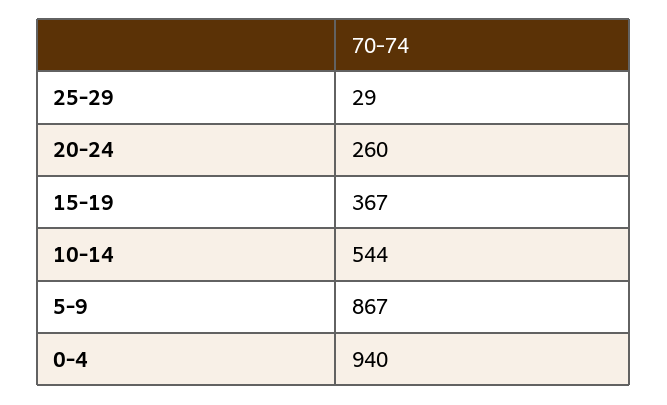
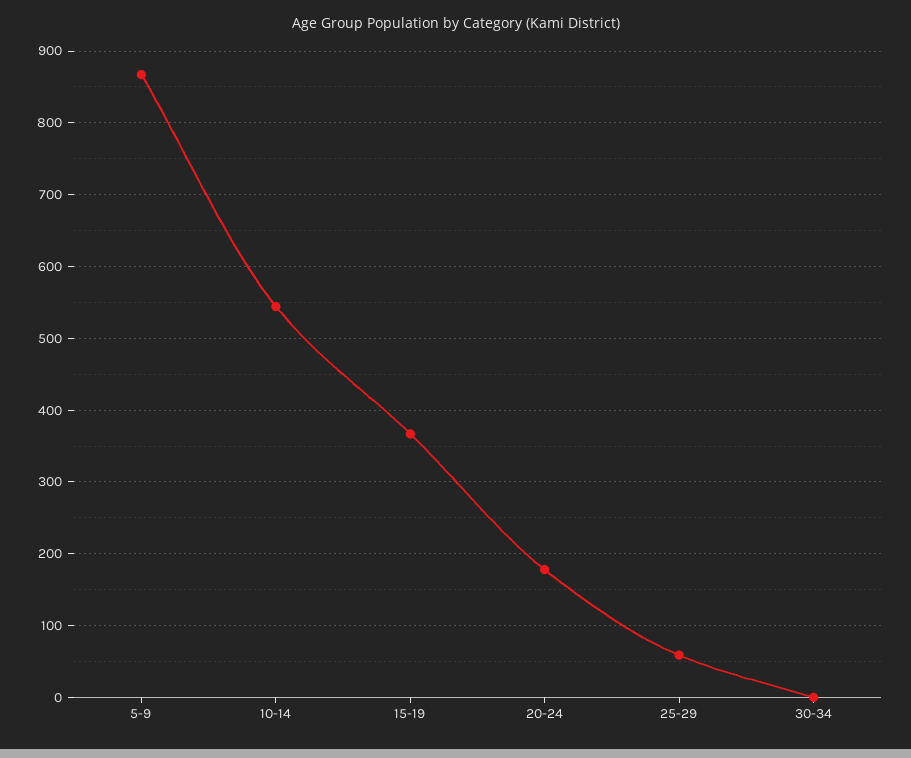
25-29: 29 -> 60
20-24: 260 -> 180
0-4: 940 -> none
30-34: none -> 0

